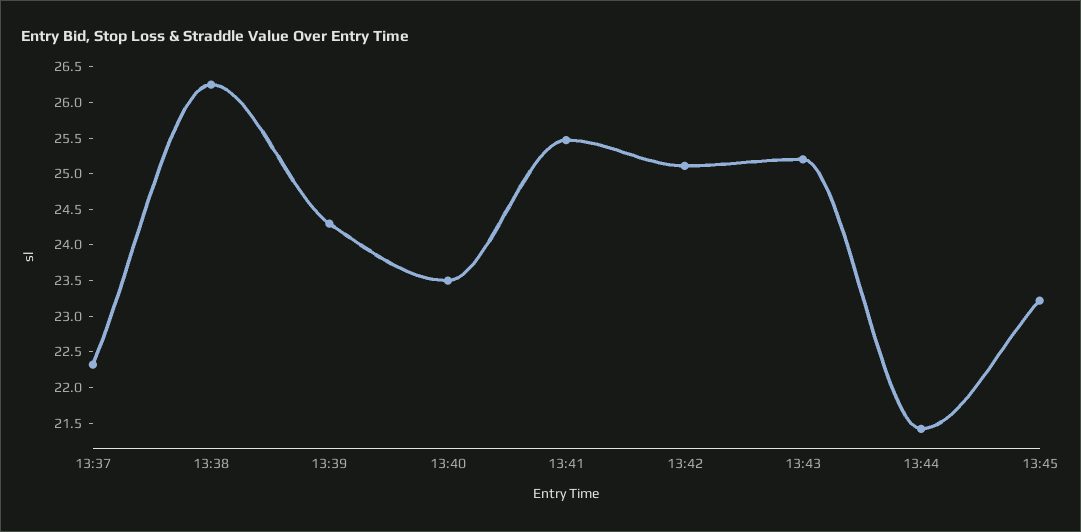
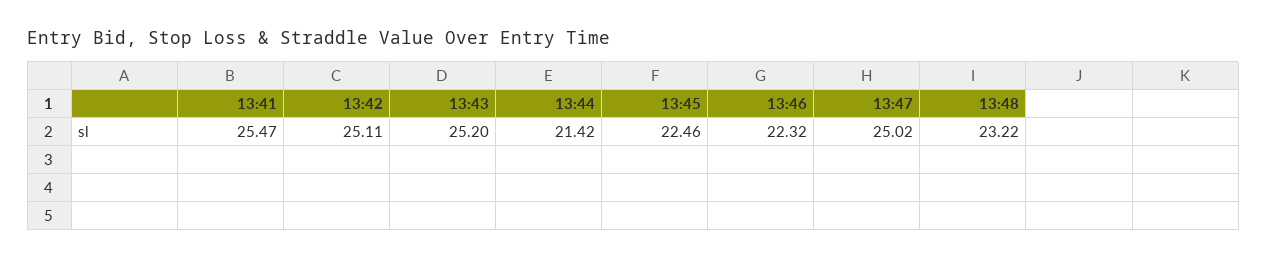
13:37: 22.25 -> none
13:38: 26.25 -> none
13:39: 24.25 -> none
13:40: 23.5 -> none
13:45: 23.25 -> 22.46
13:46: none -> 22.32
13:47: none -> 25.02
13:48: none -> 23.22

